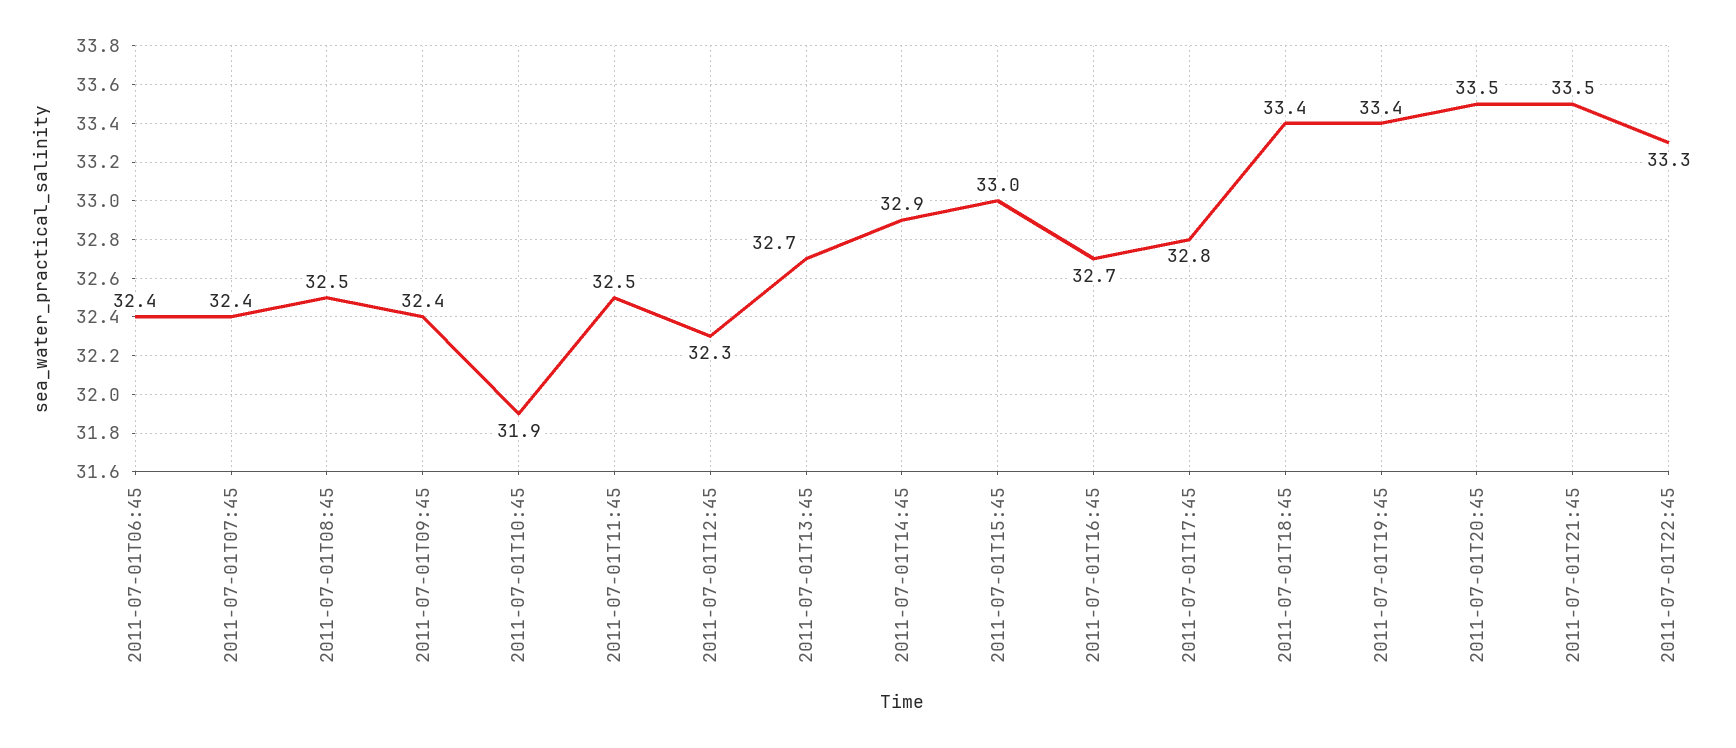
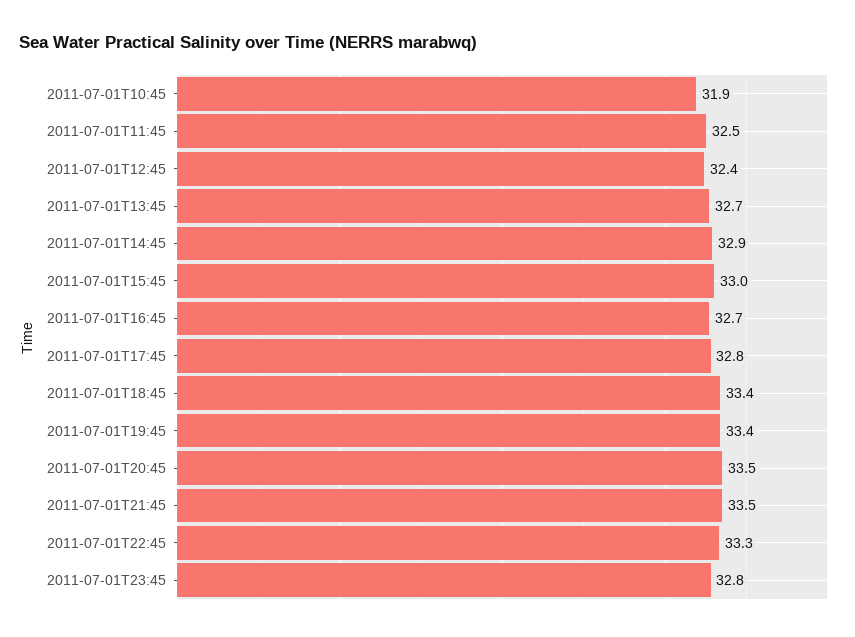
2011-07-01T06:45: 32.4 -> none
2011-07-01T07:45: 32.4 -> none
2011-07-01T08:45: 32.5 -> none
2011-07-01T09:45: 32.4 -> none
2011-07-01T12:45: 32.3 -> 32.4
2011-07-01T23:45: none -> 32.8

